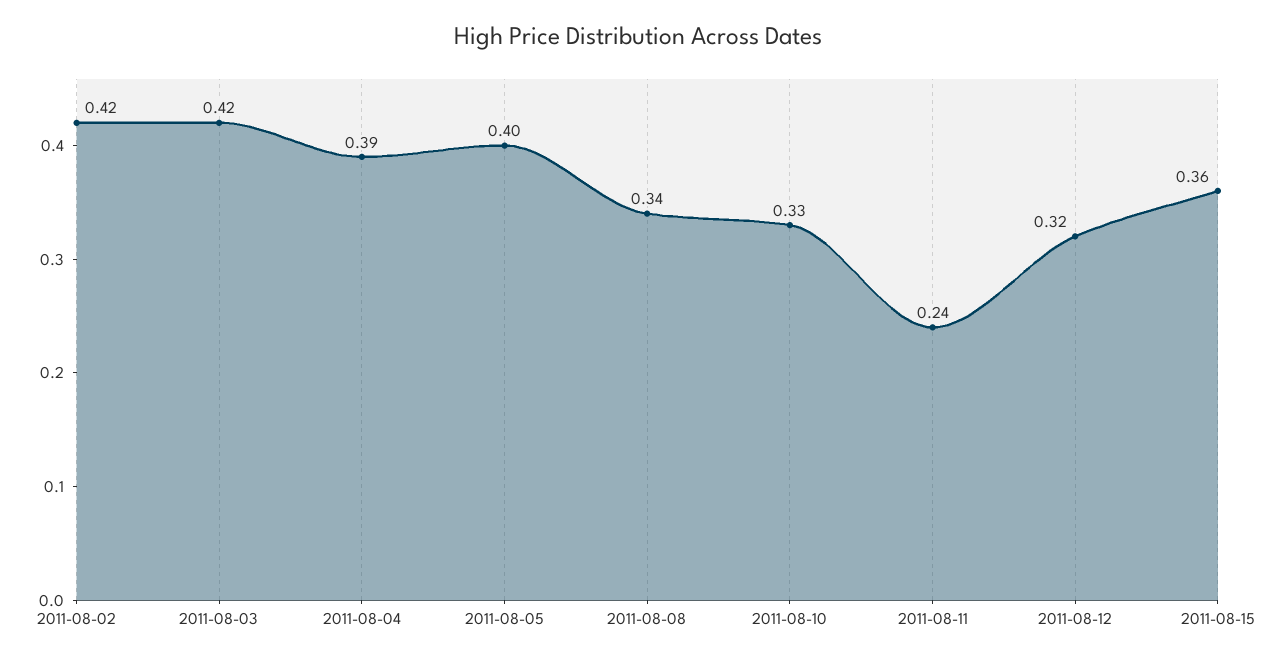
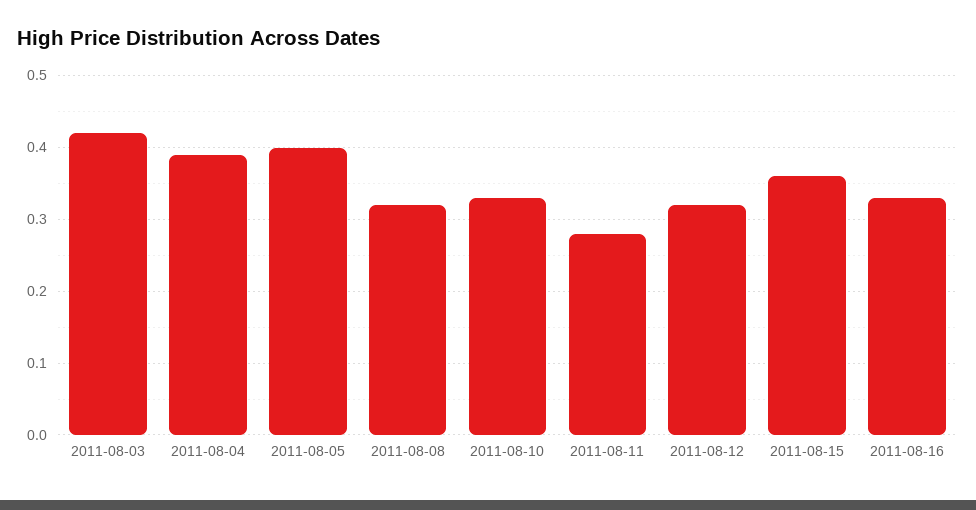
2011-08-02: 0.42 -> none
2011-08-08: 0.34 -> 0.32
2011-08-11: 0.24 -> 0.28
2011-08-16: none -> 0.33

